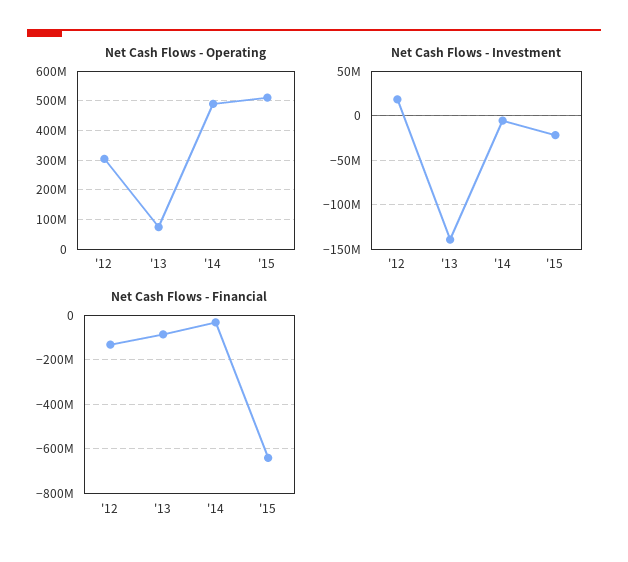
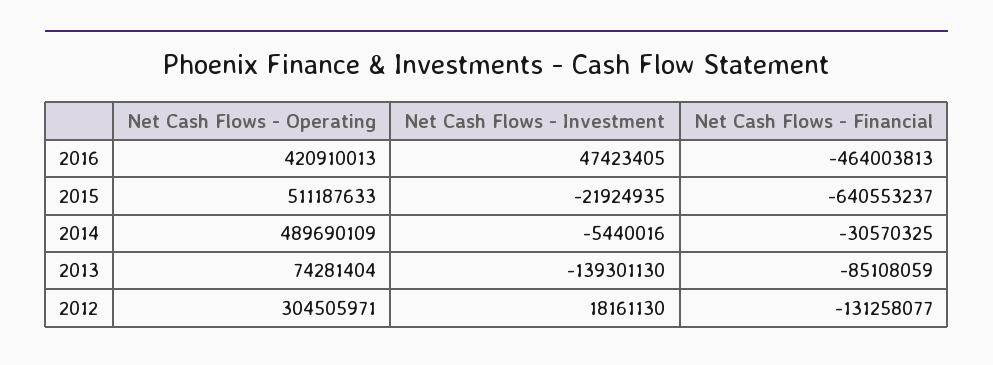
Net Cash Flows - Operating, 2016: none -> 420910013
Net Cash Flows - Investment, 2016: none -> 47423405
Net Cash Flows - Financial, 2016: none -> -464003813

